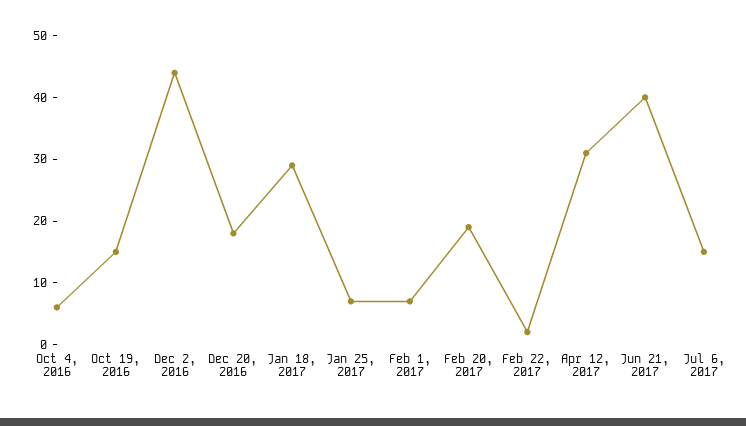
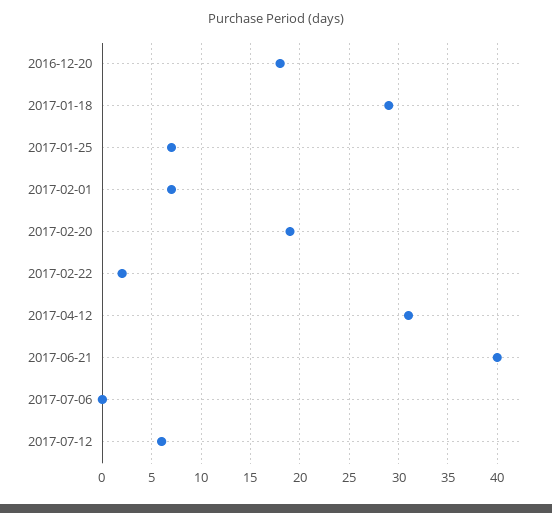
Oct 4, 2016: 5 -> none
Oct 19, 2016: 15 -> none
Dec 2, 2016: 45 -> none
Jul 6, 2017: 15 -> 0
2017-07-12: none -> 6

